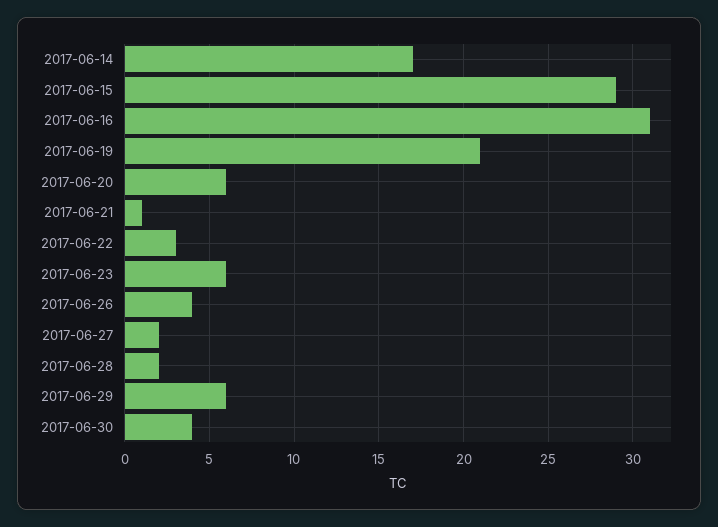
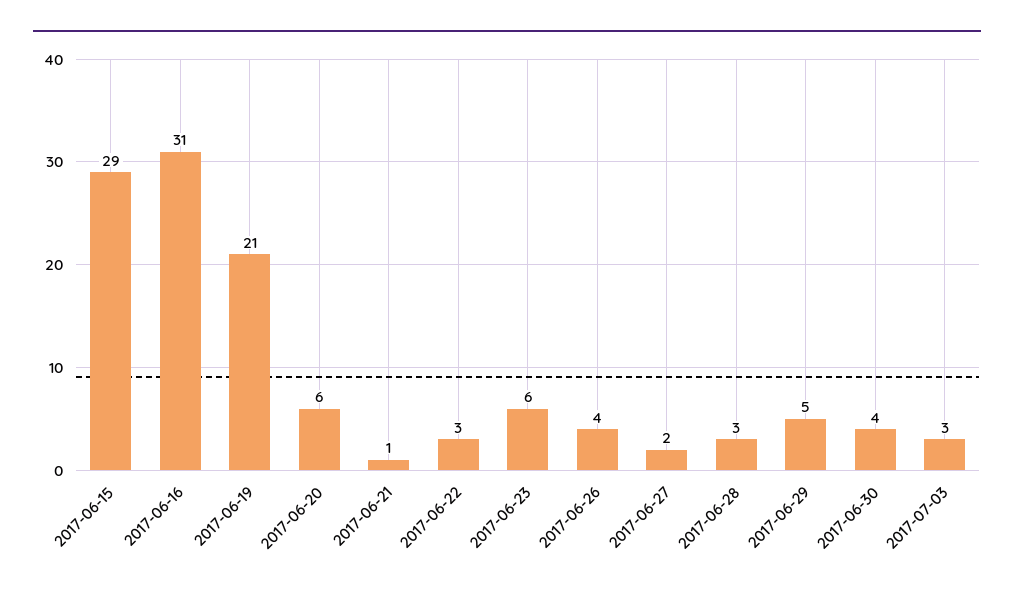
2017-06-14: 17 -> none
2017-06-28: 2 -> 3
2017-06-29: 6 -> 5
2017-07-03: none -> 3

